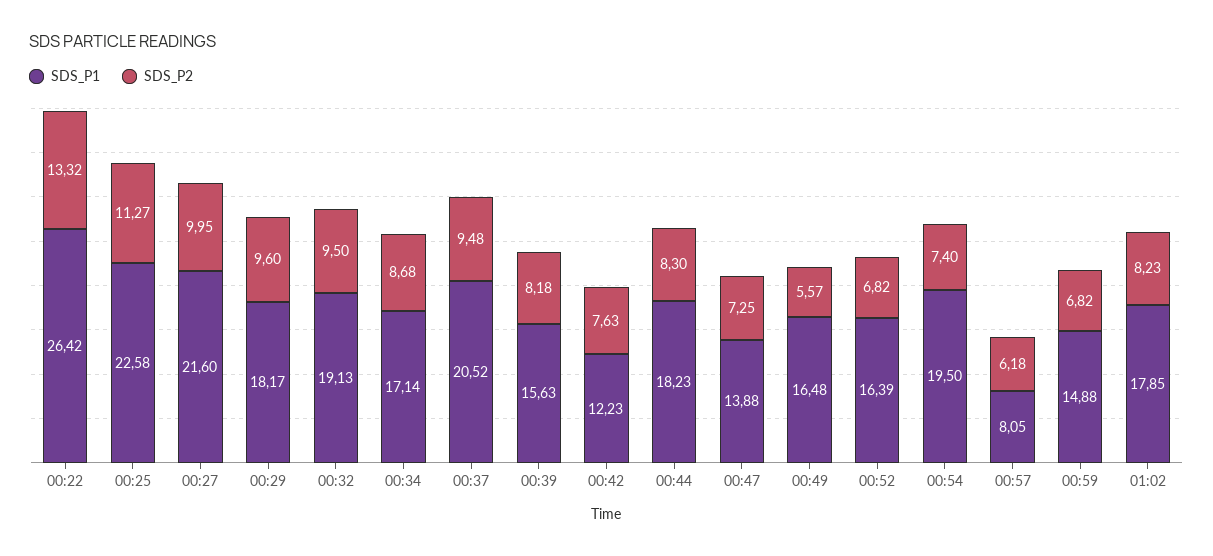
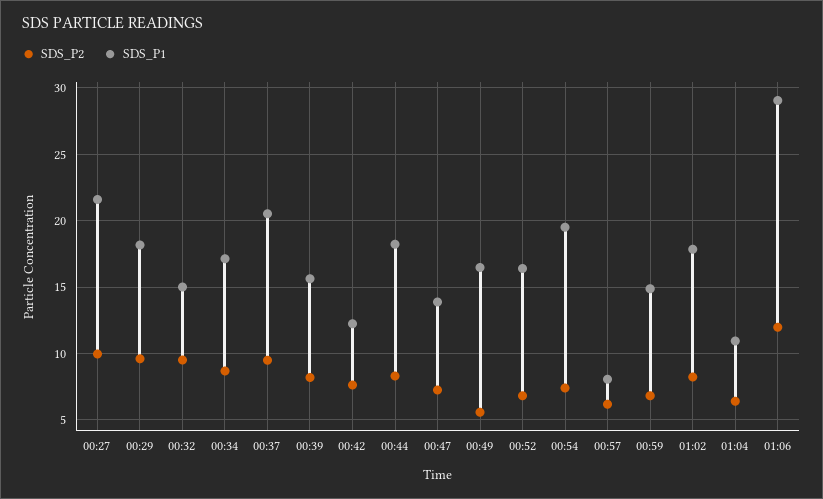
SDS_P1, 00:22: 26.42 -> none
SDS_P2, 00:22: 13.32 -> none
SDS_P1, 00:25: 22.58 -> none
SDS_P2, 00:25: 11.27 -> none
SDS_P1, 00:32: 19.13 -> 15
SDS_P2, 01:04: none -> 6.5
SDS_P1, 01:04: none -> 11
SDS_P2, 01:06: none -> 12
SDS_P1, 01:06: none -> 29

